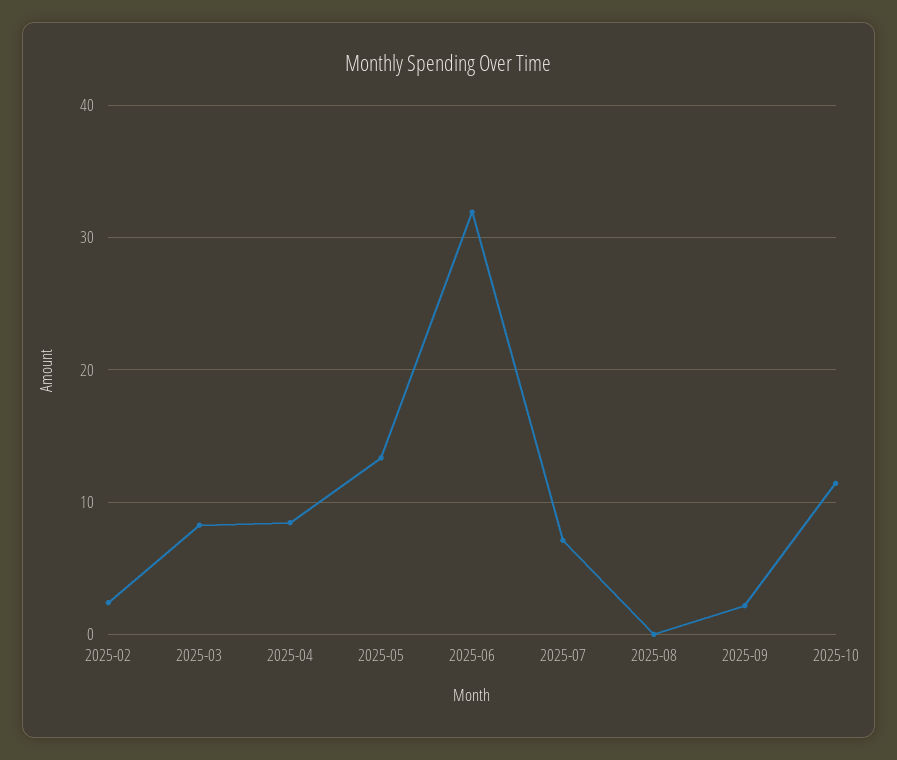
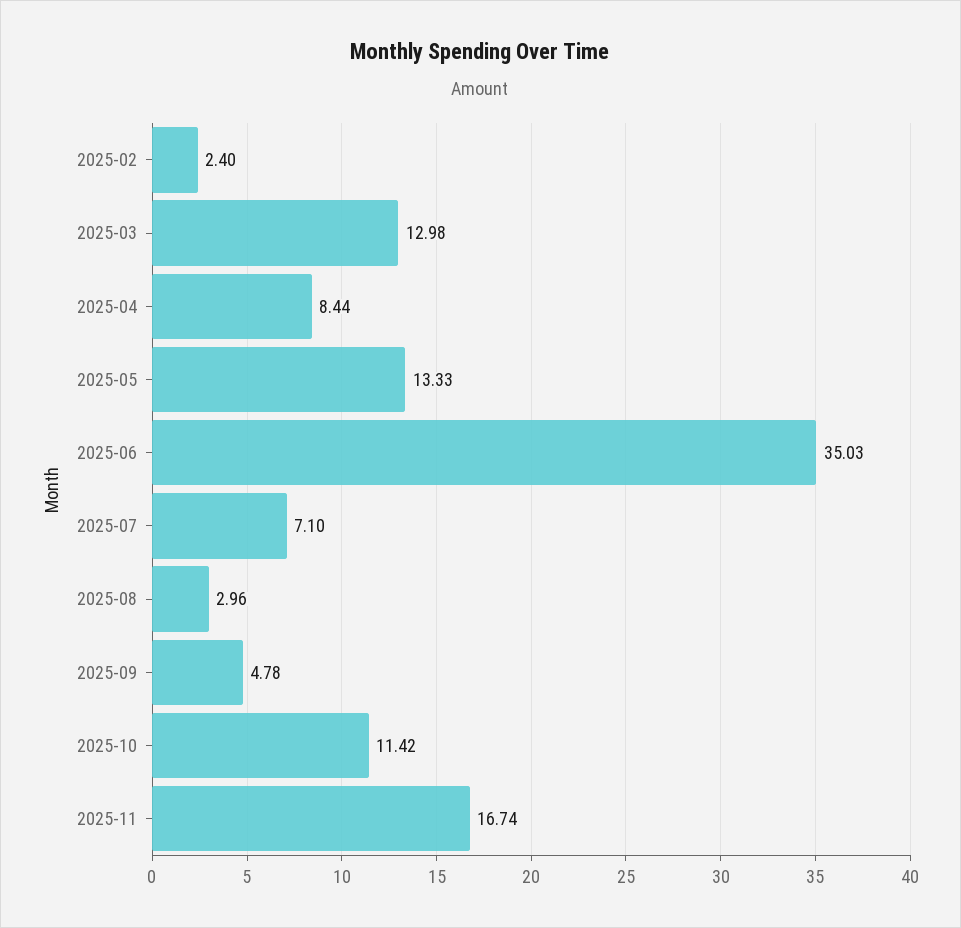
2025-03: 8 -> 12.98
2025-06: 32 -> 35.03
2025-08: 0 -> 2.96
2025-09: 2 -> 4.78
2025-11: none -> 16.74

